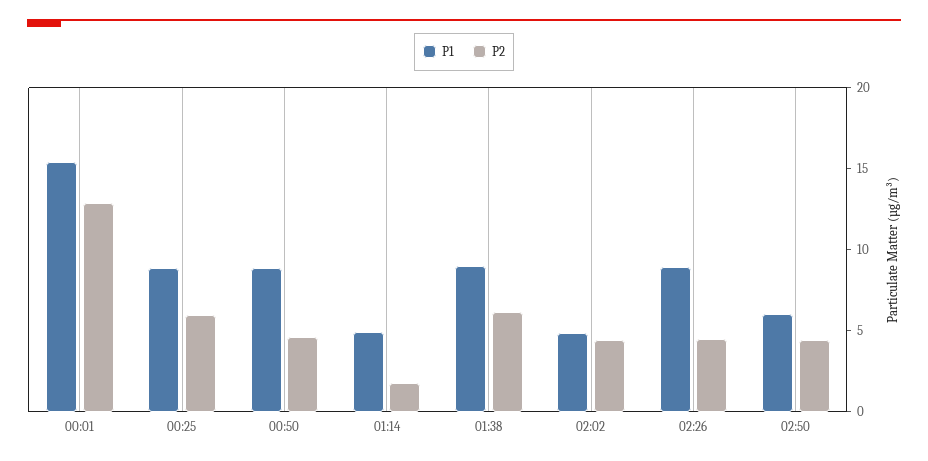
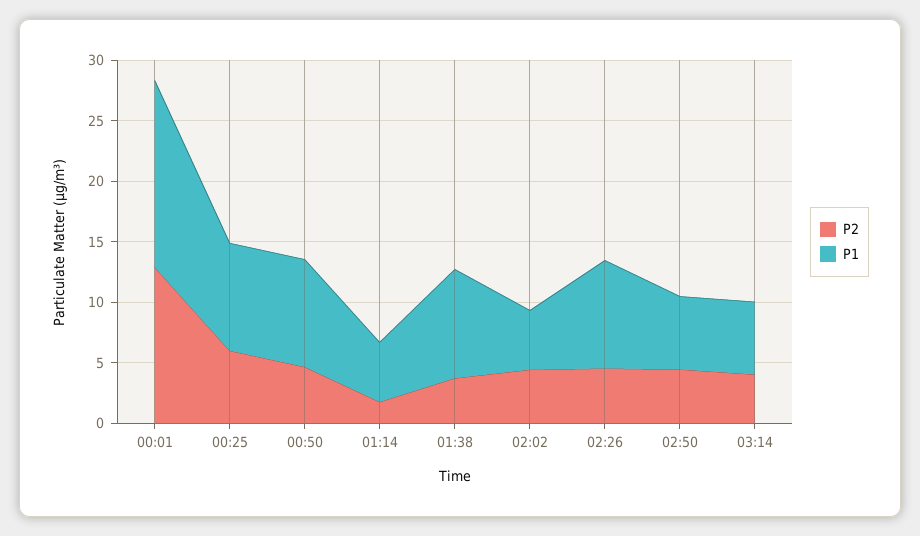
P2, 01:38: 6 -> 4
P2, 03:14: none -> 4
P1, 03:14: none -> 6

